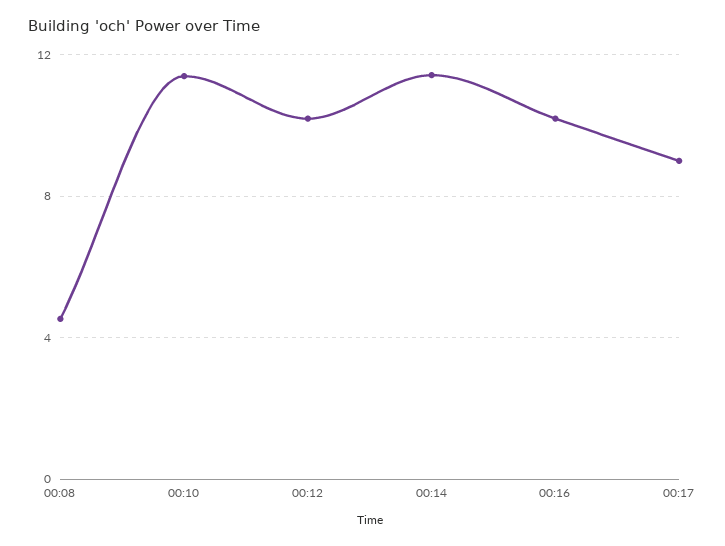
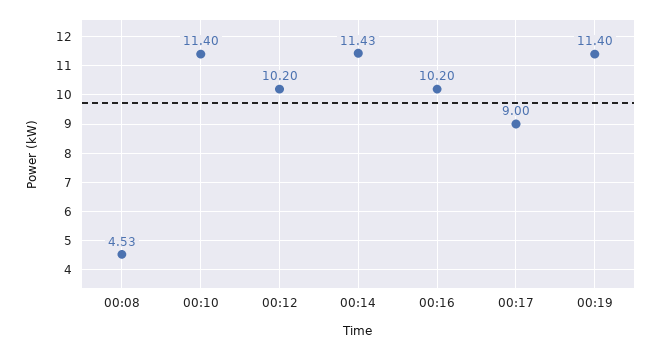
00:19: none -> 11.4

